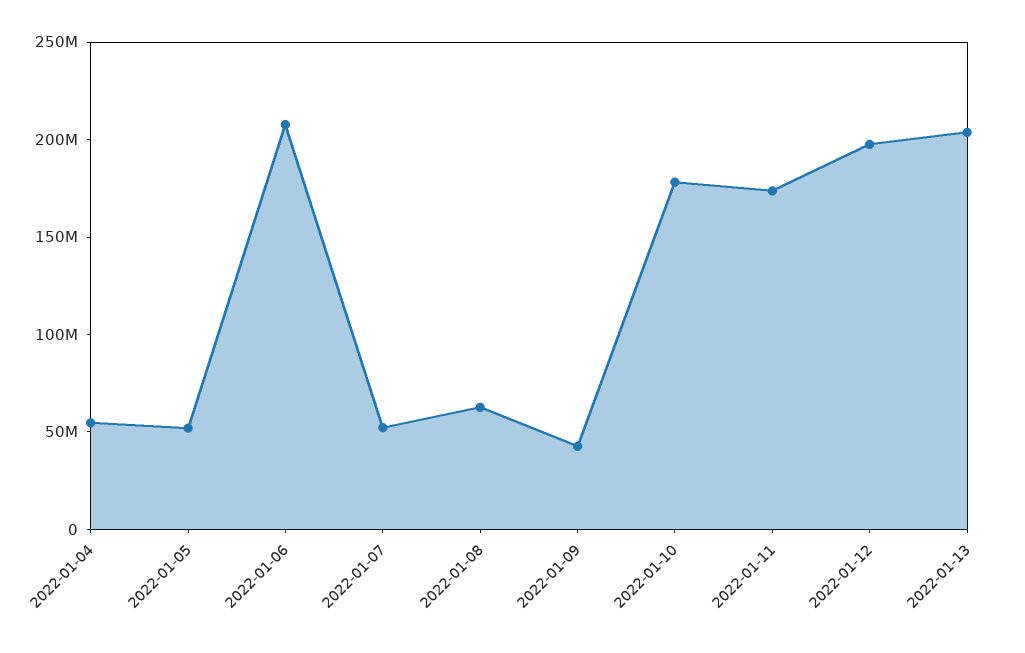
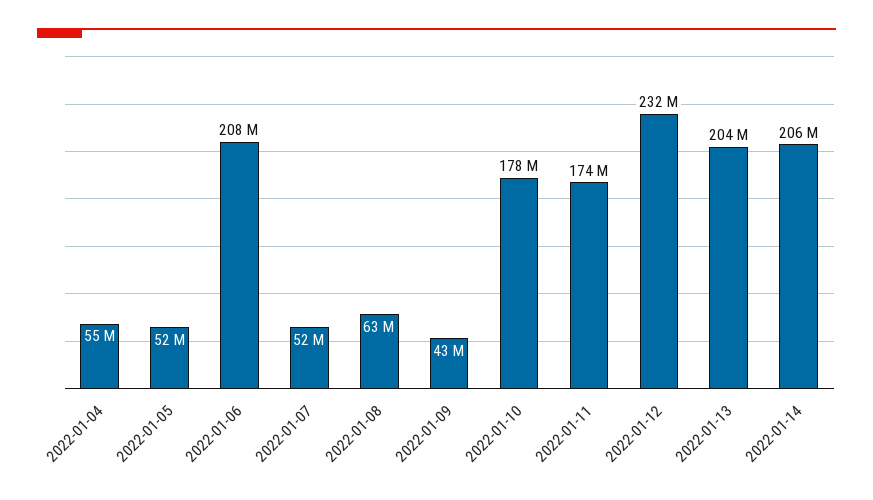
2022-01-12: 200000000 -> 232000000
2022-01-14: none -> 206000000

